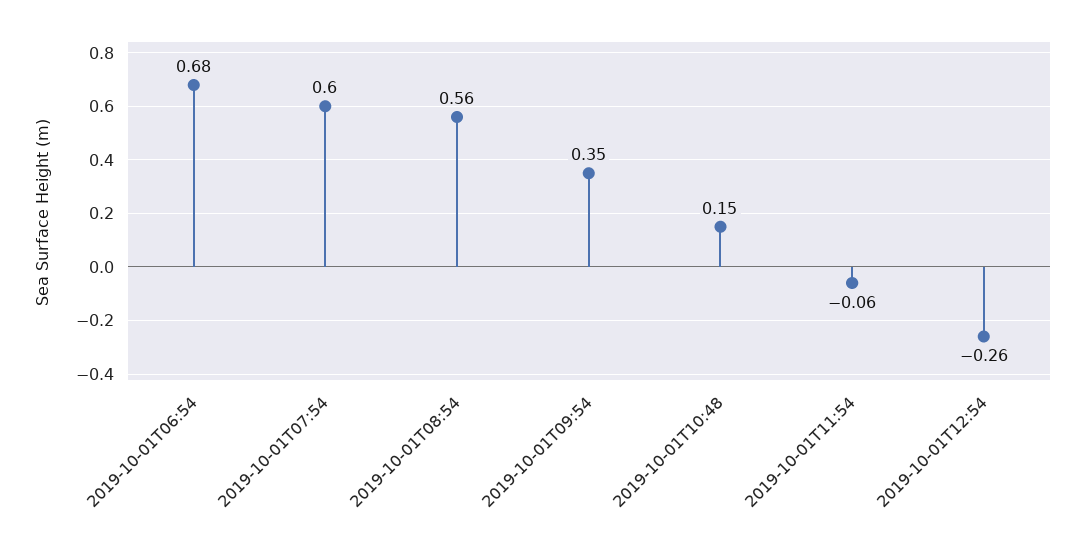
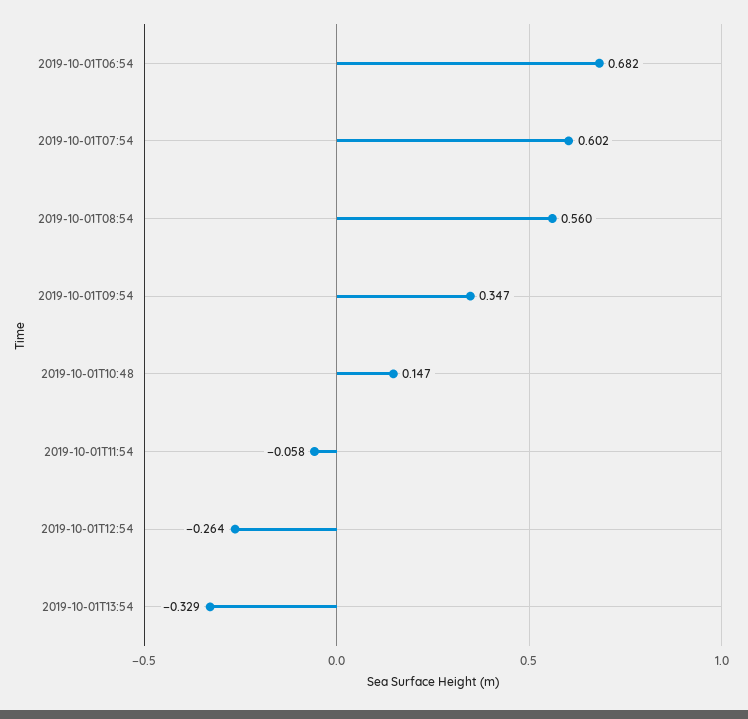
2019-10-01T13:54: none -> -0.329

